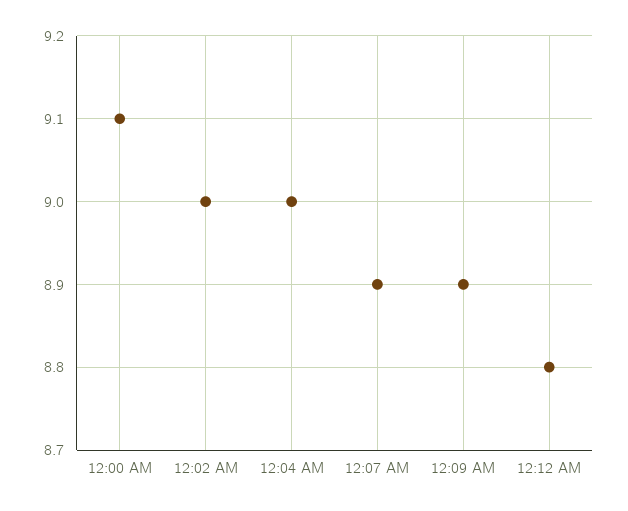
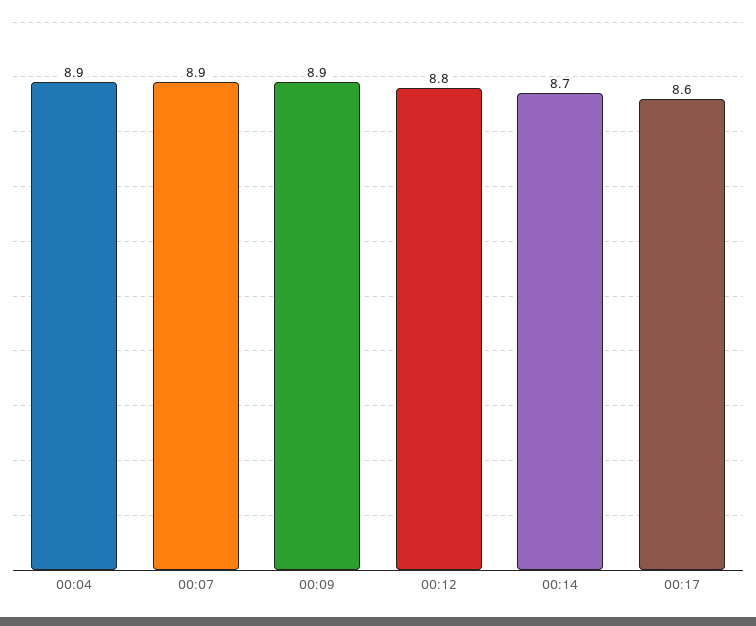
12:00 AM: 9.1 -> none
12:02 AM: 9 -> none
12:04 AM: 9 -> 8.9
00:14: none -> 8.7
00:17: none -> 8.6

